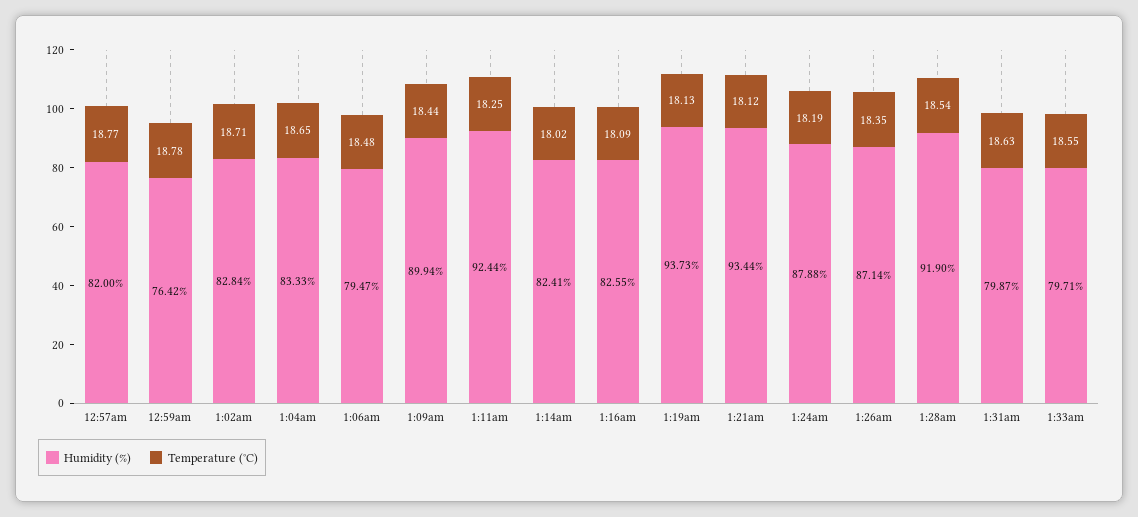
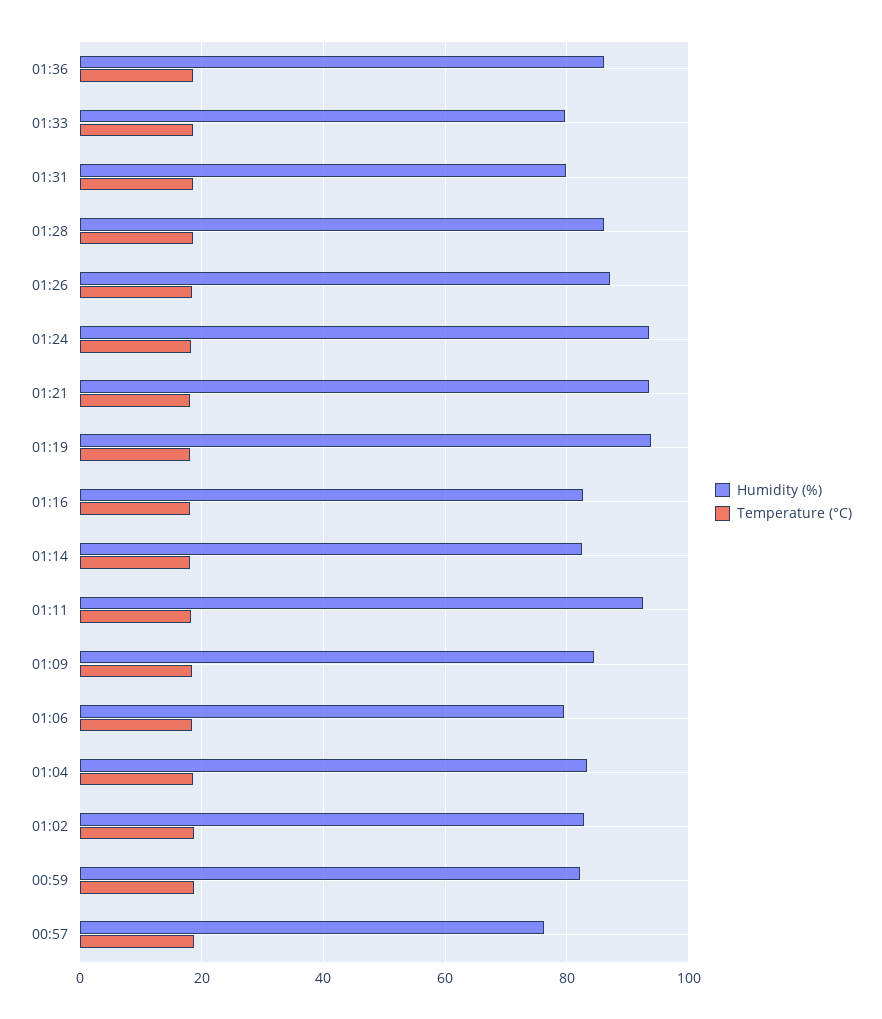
Humidity (%), 12:57am: 82 -> 76
Humidity (%), 12:59am: 76.42 -> 82
Humidity (%), 1:09am: 89.94 -> 84
Humidity (%), 1:24am: 87.88 -> 94
Humidity (%), 1:28am: 91.9 -> 86
Humidity (%), 01:36: none -> 86
Temperature (°C), 01:36: none -> 18

